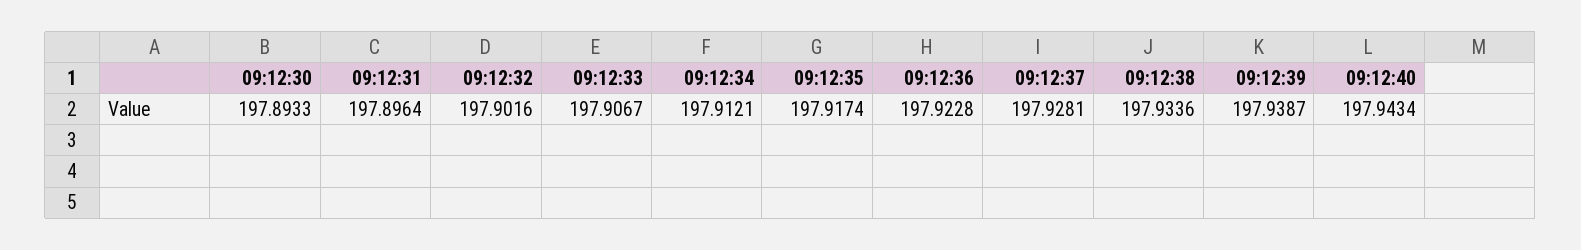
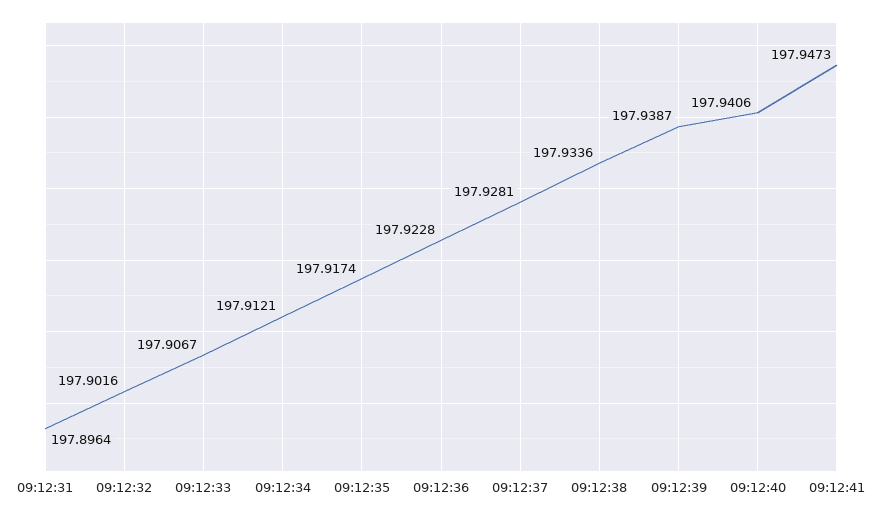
09:12:30: 197.8933 -> none
09:12:40: 197.9434 -> 197.9406
09:12:41: none -> 197.9473

